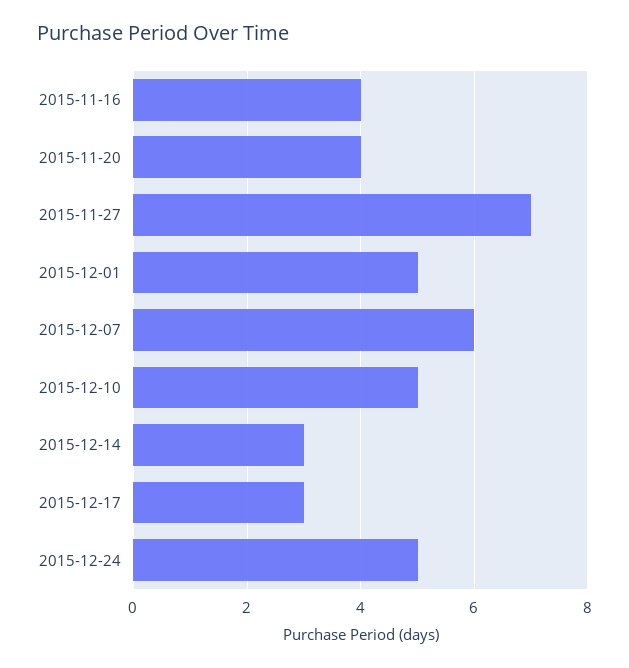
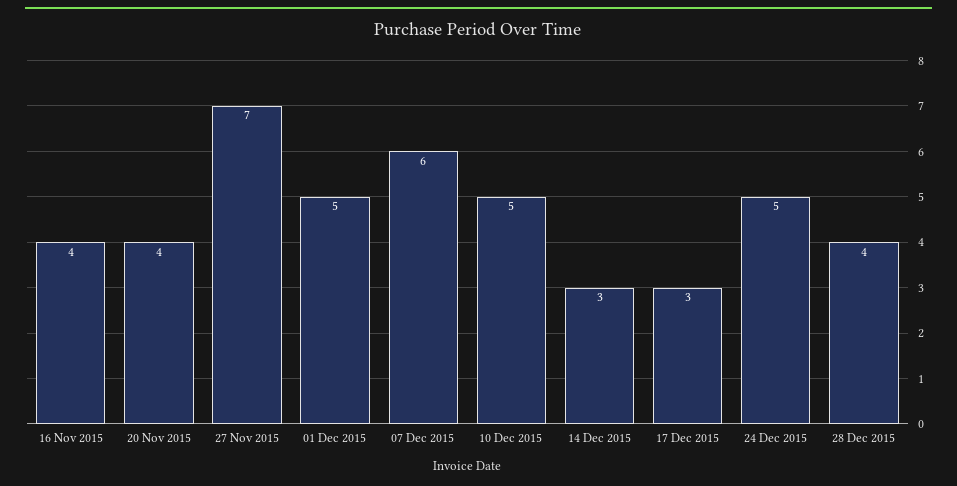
28 Dec 2015: none -> 4

